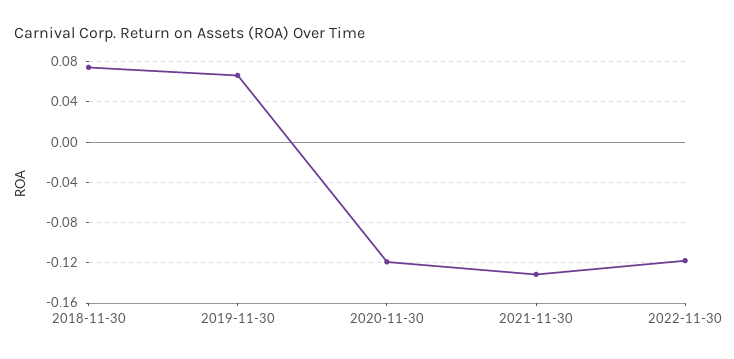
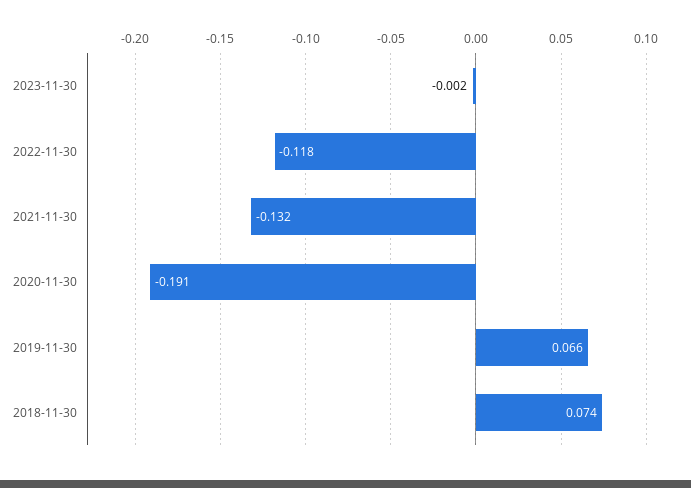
2020-11-30: -0.12 -> -0.191
2023-11-30: none -> -0.002

